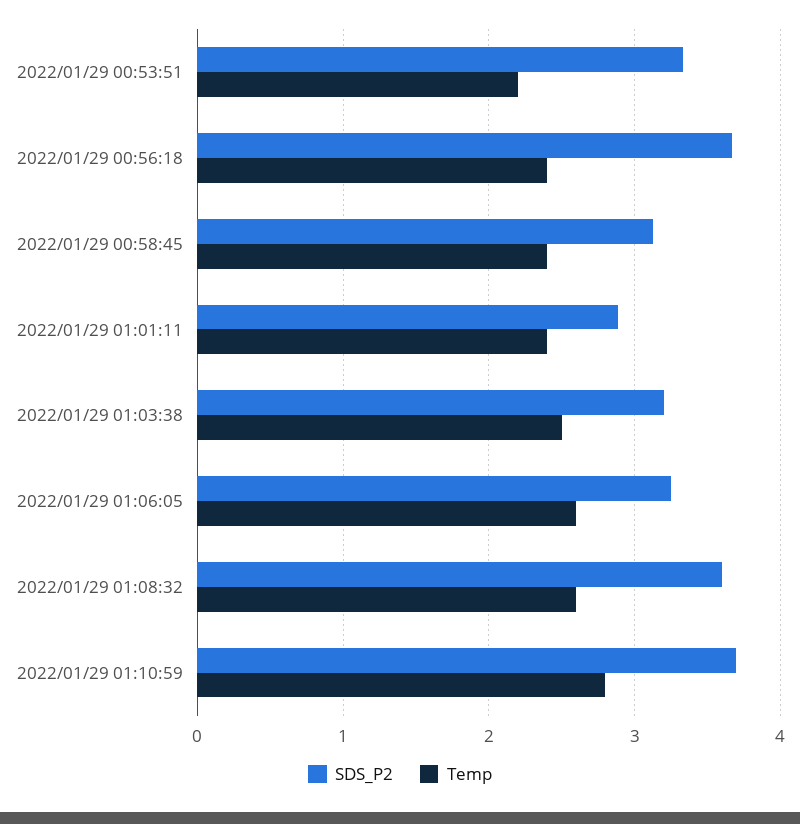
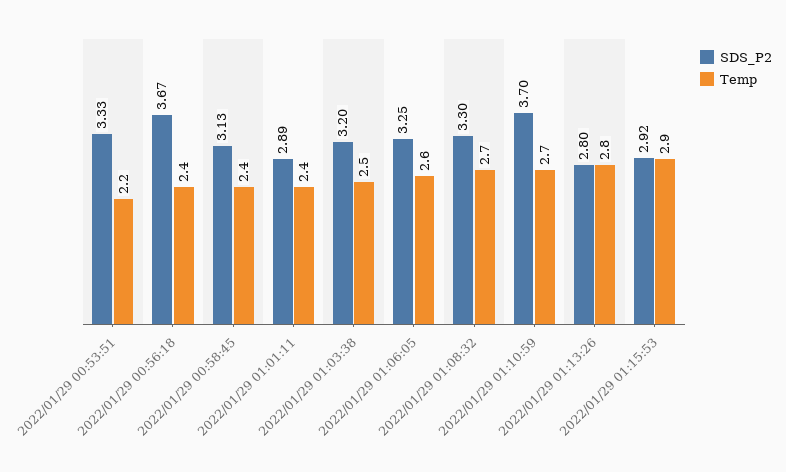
SDS_P2, 2022/01/29 01:08:32: 3.6 -> 3.3
Temp, 2022/01/29 01:08:32: 2.6 -> 2.7
Temp, 2022/01/29 01:10:59: 2.8 -> 2.7
SDS_P2, 2022/01/29 01:13:26: none -> 2.8
Temp, 2022/01/29 01:13:26: none -> 2.8
SDS_P2, 2022/01/29 01:15:53: none -> 2.92
Temp, 2022/01/29 01:15:53: none -> 2.9

